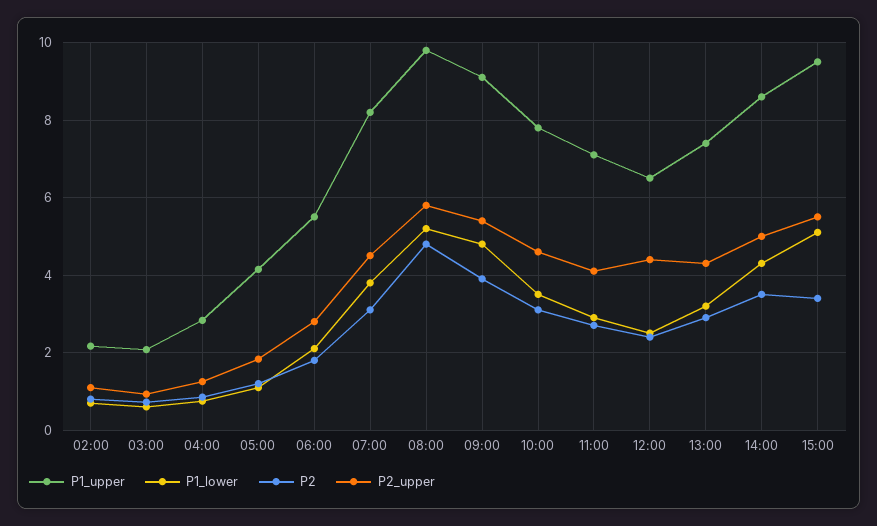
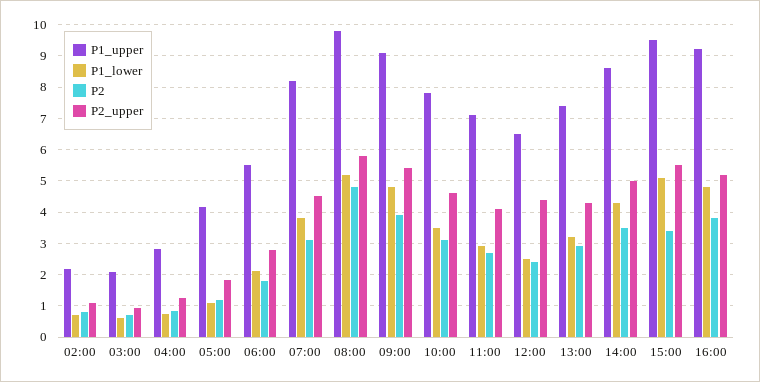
P1_upper, 16:00: none -> 9.2
P1_lower, 16:00: none -> 4.8
P2, 16:00: none -> 3.8
P2_upper, 16:00: none -> 5.2

